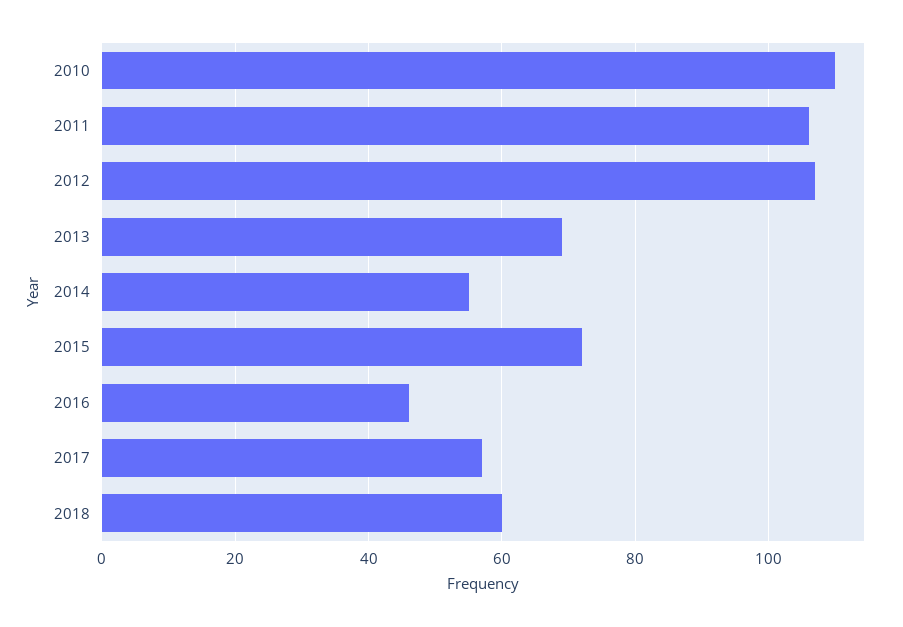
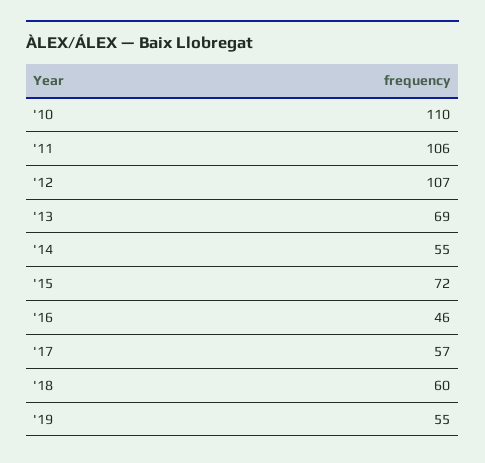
'19: none -> 55

